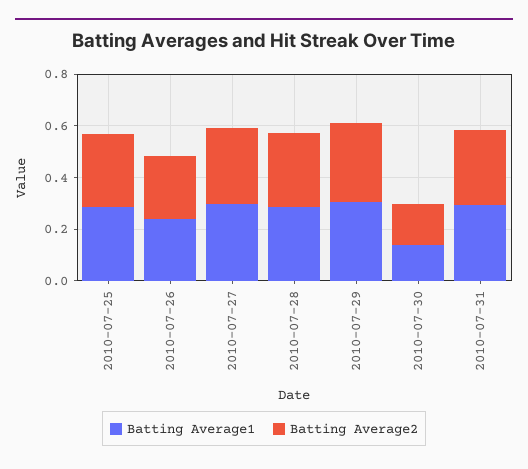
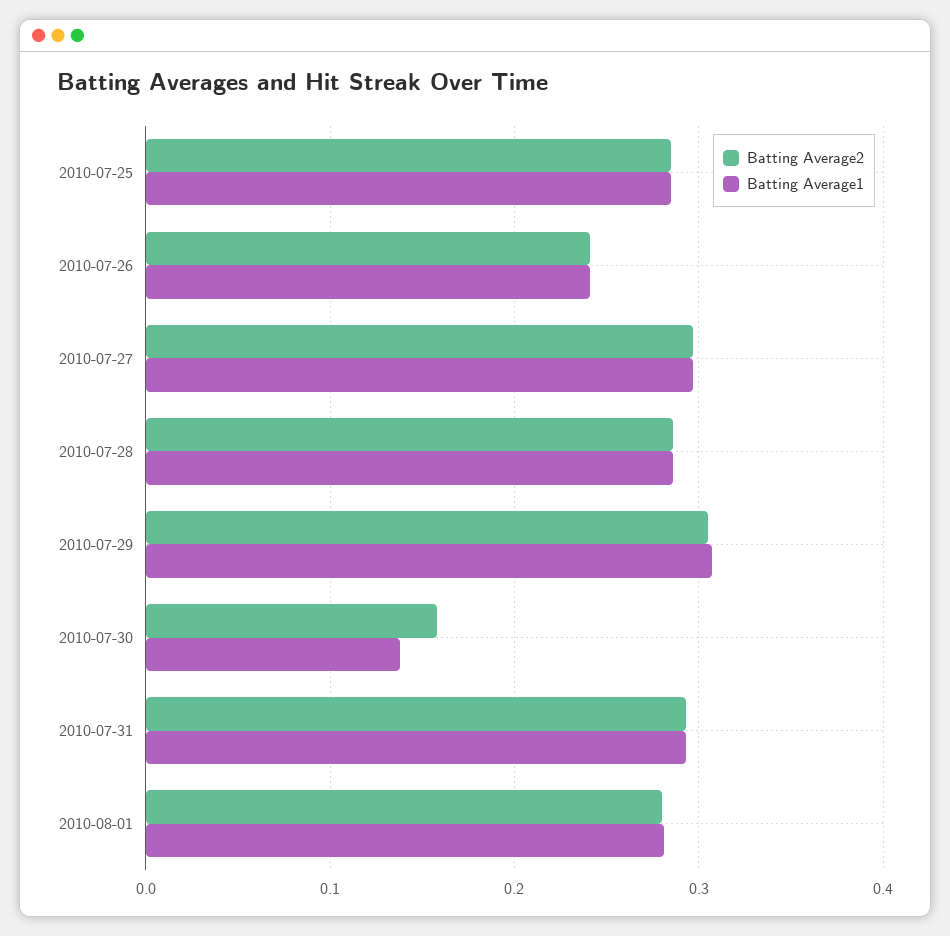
Batting Average2, 2010-08-01: none -> 0.28
Batting Average1, 2010-08-01: none -> 0.28

